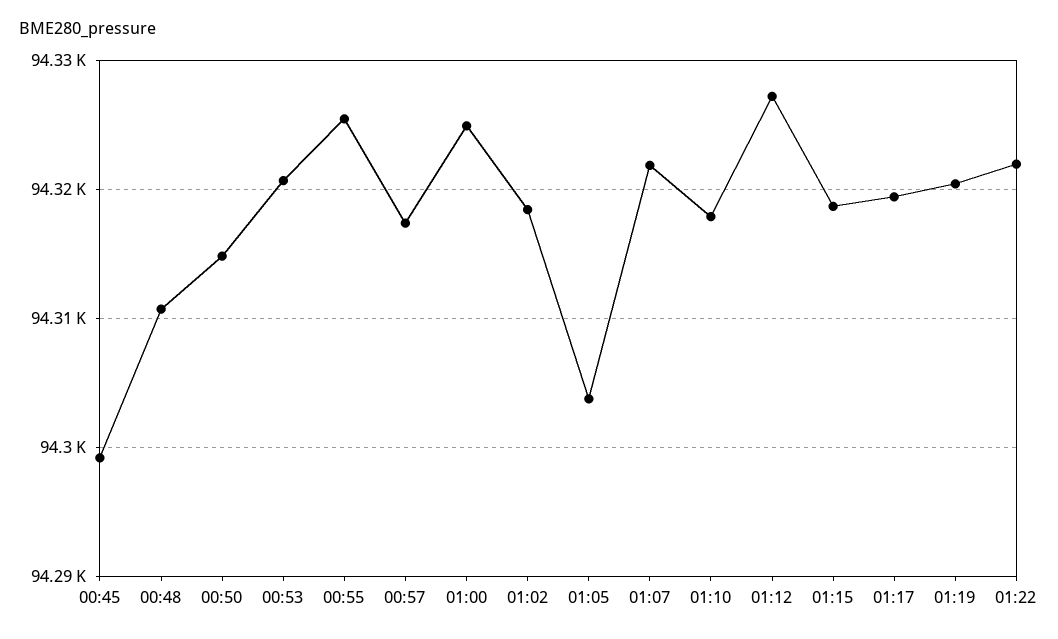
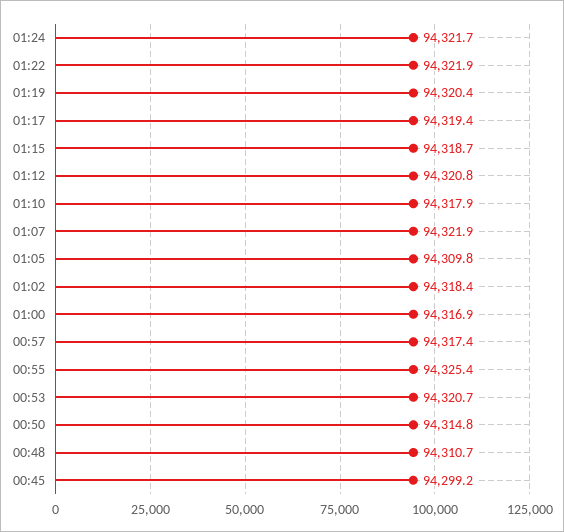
01:00: 94325 -> 94316.9
01:05: 94304 -> 94309.8
01:12: 94327 -> 94320.8
01:24: none -> 94321.7

